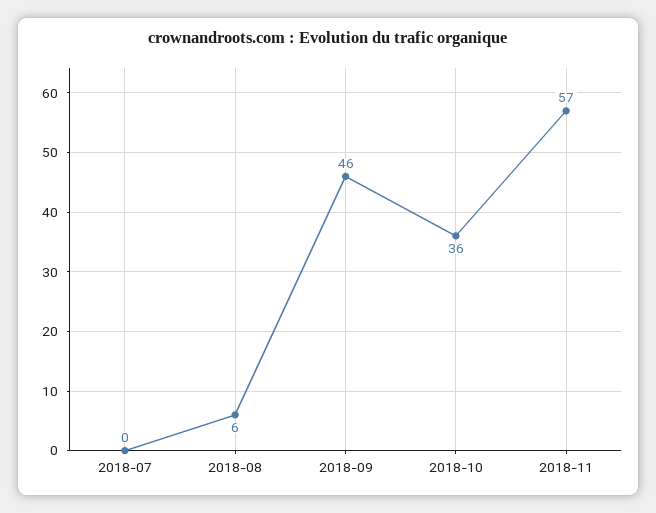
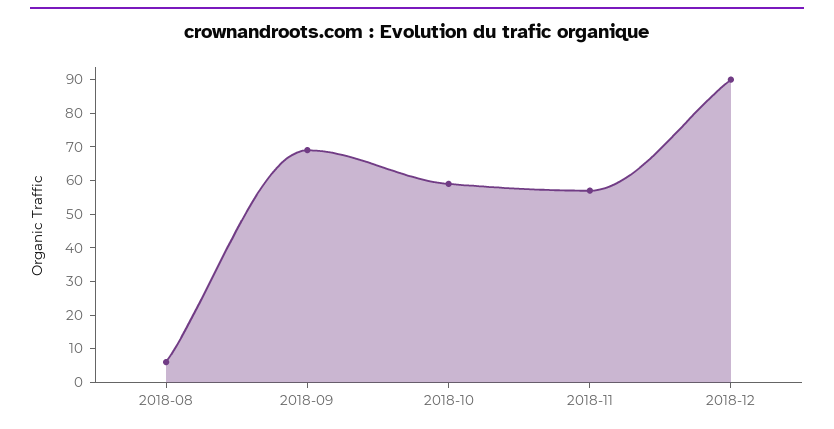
2018-07: 0 -> none
2018-09: 46 -> 70
2018-10: 36 -> 60
2018-12: none -> 90

